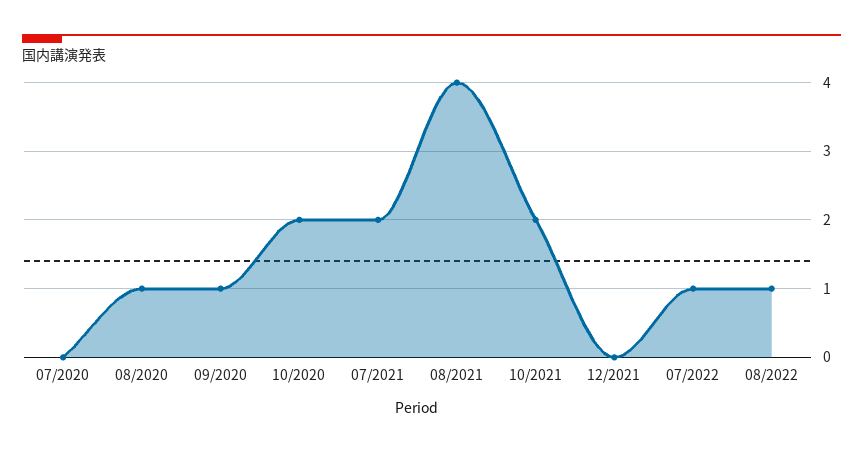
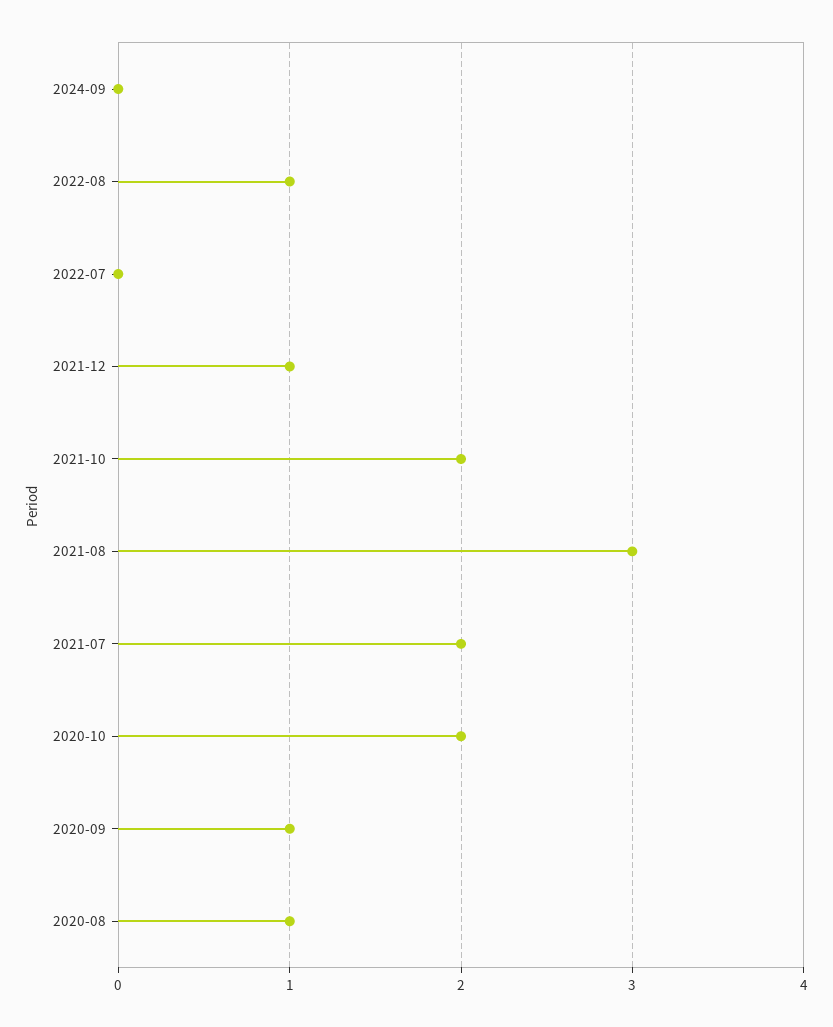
07/2020: 0 -> none
08/2021: 4 -> 3
12/2021: 0 -> 1
07/2022: 1 -> 0
2024-09: none -> 0

